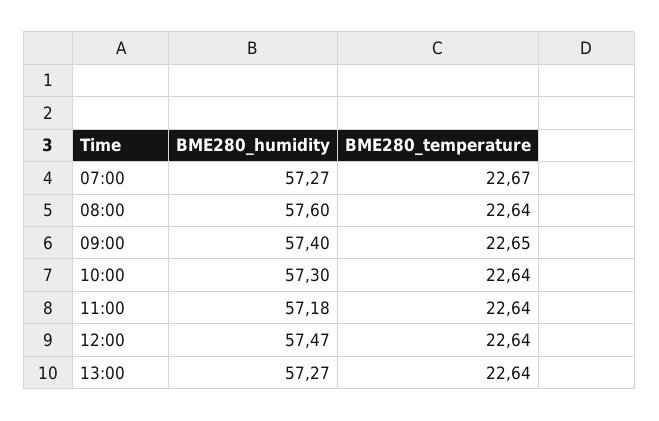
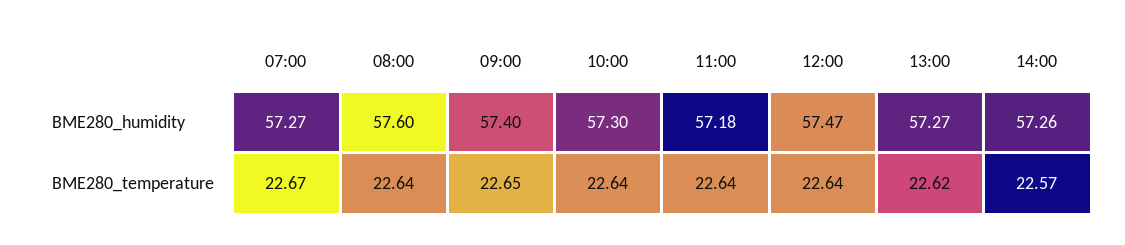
BME280_temperature, 13:00: 22.64 -> 22.62
BME280_humidity, 14:00: none -> 57.26
BME280_temperature, 14:00: none -> 22.57

